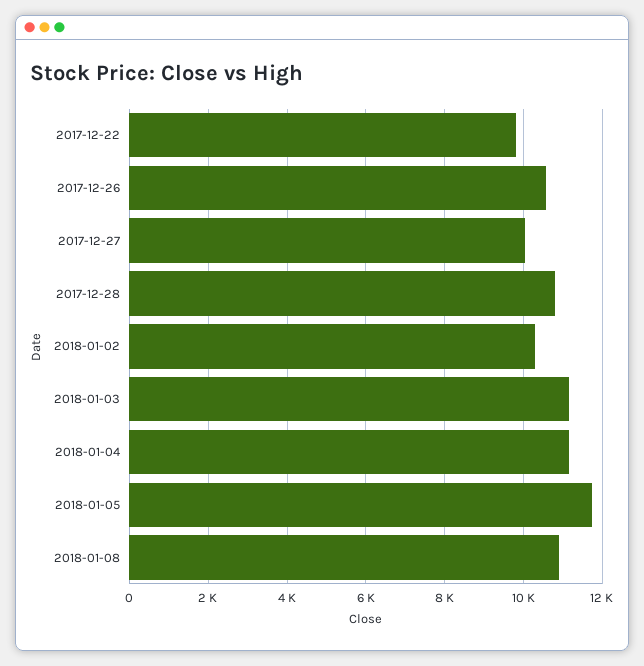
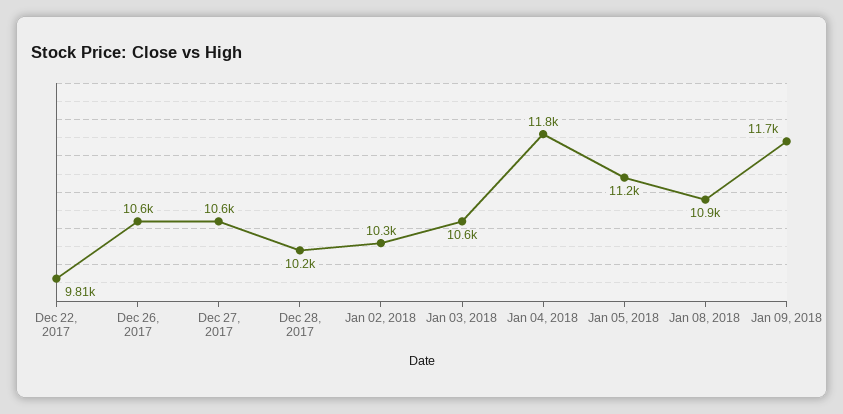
2017-12-27: 10000 -> 10600
2017-12-28: 10800 -> 10200
2018-01-03: 11200 -> 10600
2018-01-04: 11200 -> 11800
2018-01-05: 11800 -> 11200
Jan 09, 2018: none -> 11700

